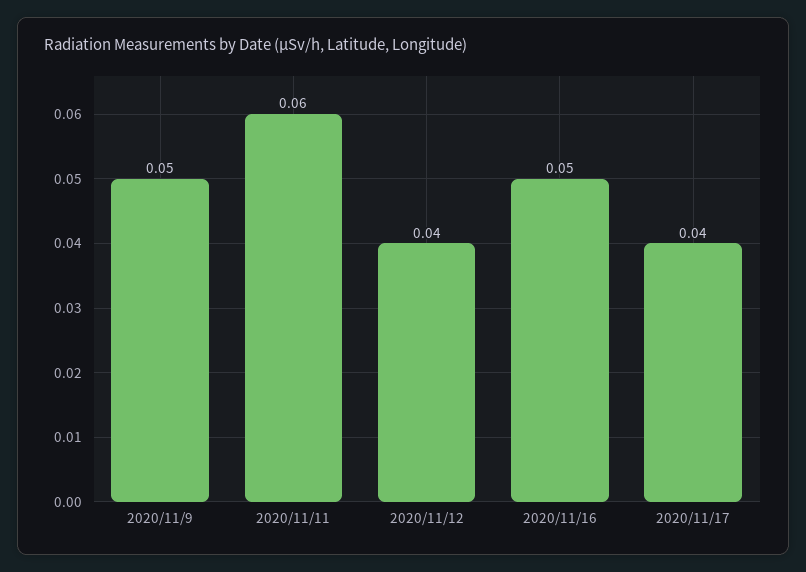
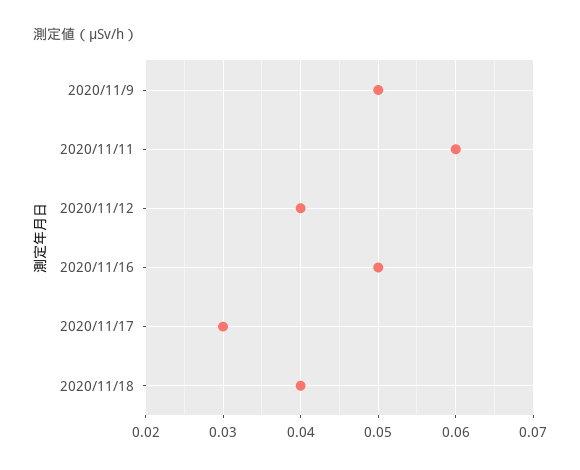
2020/11/17: 0.04 -> 0.03
2020/11/18: none -> 0.04

